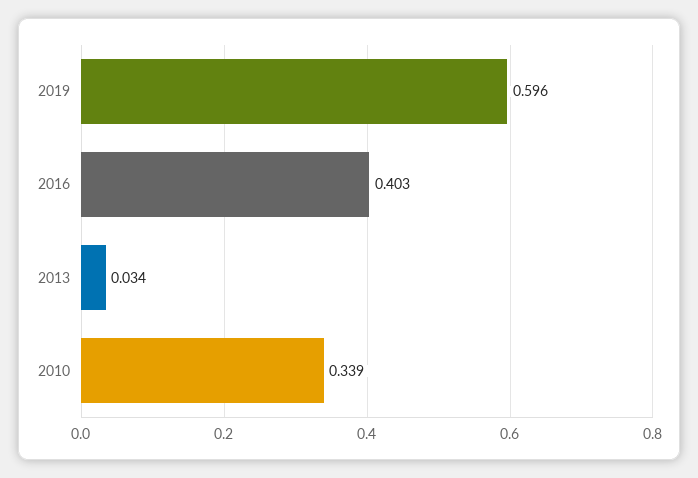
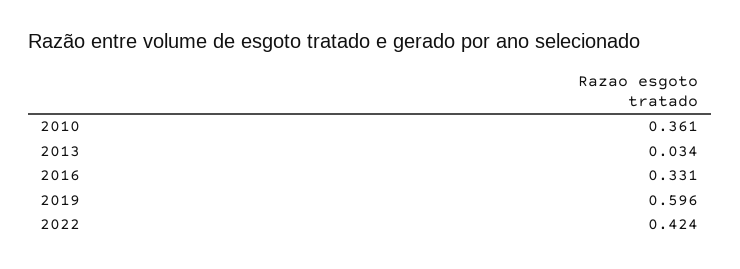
2016: 0.403 -> 0.331
2010: 0.339 -> 0.361
2022: none -> 0.424

